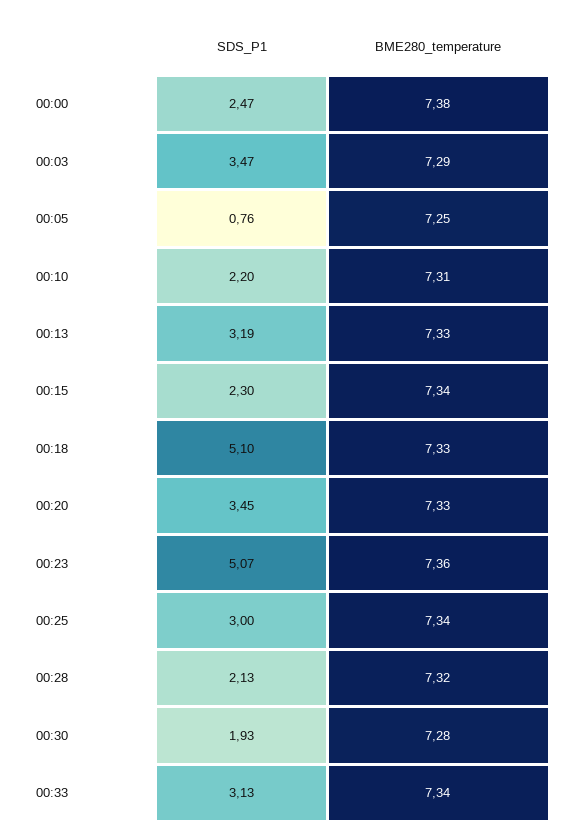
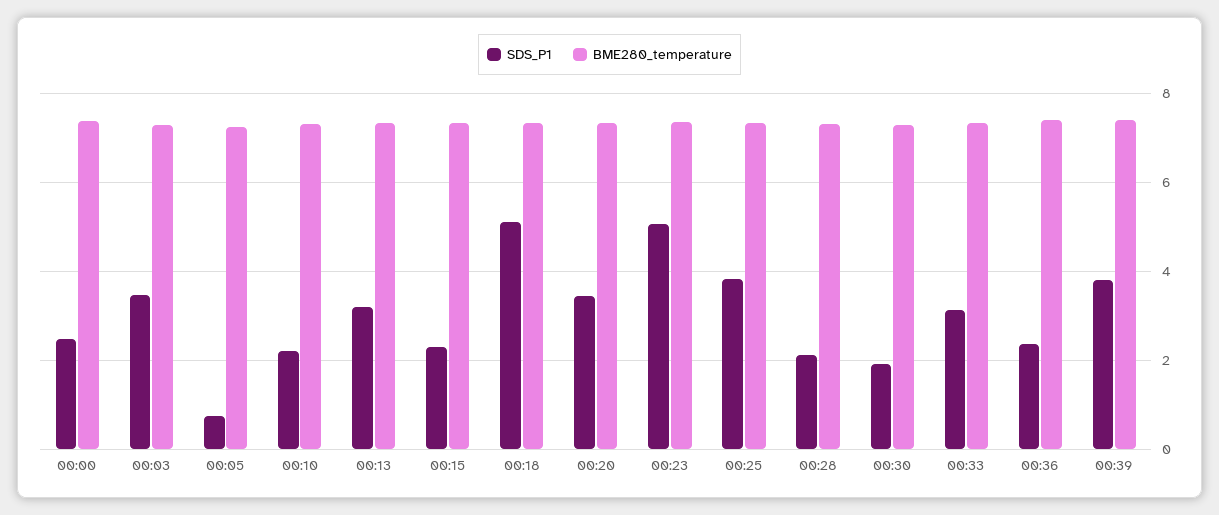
SDS_P1, 00:25: 3 -> 3.8
SDS_P1, 00:36: none -> 2.4
BME280_temperature, 00:36: none -> 7.4
SDS_P1, 00:39: none -> 3.8
BME280_temperature, 00:39: none -> 7.4

